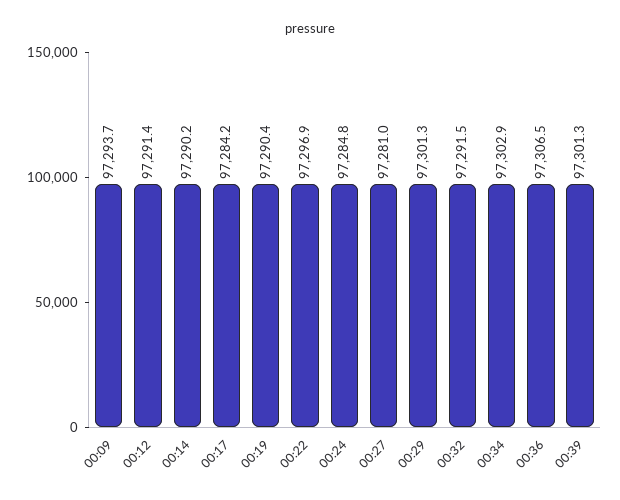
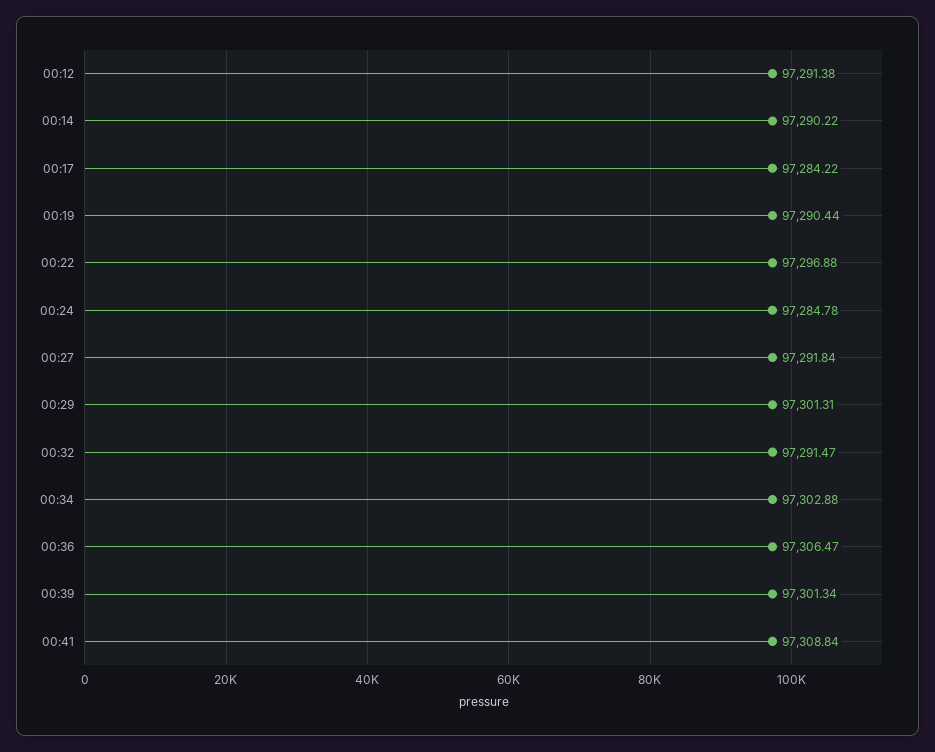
00:09: 97293.7 -> none
00:27: 97281 -> 97291.84
00:41: none -> 97308.84

